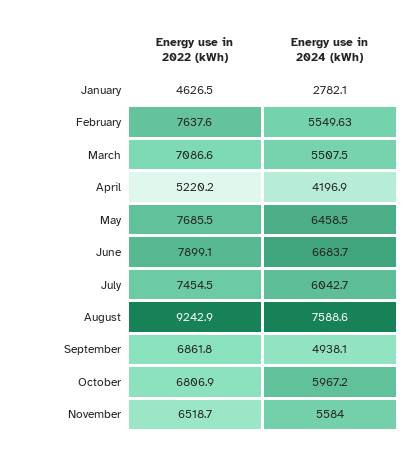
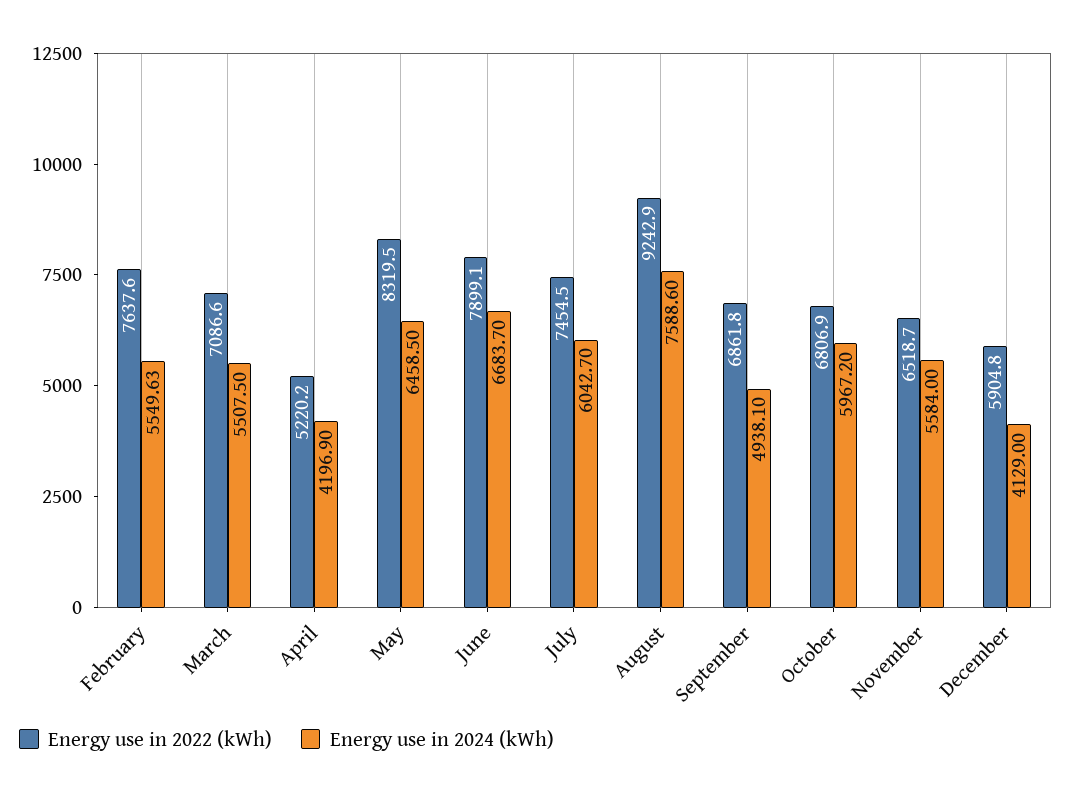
Energy use in 2022 (kWh), January: 4626.5 -> none
Energy use in 2024 (kWh), January: 2782.1 -> none
Energy use in 2022 (kWh), May: 7685.5 -> 8319.5
Energy use in 2022 (kWh), December: none -> 5904.8
Energy use in 2024 (kWh), December: none -> 4129

